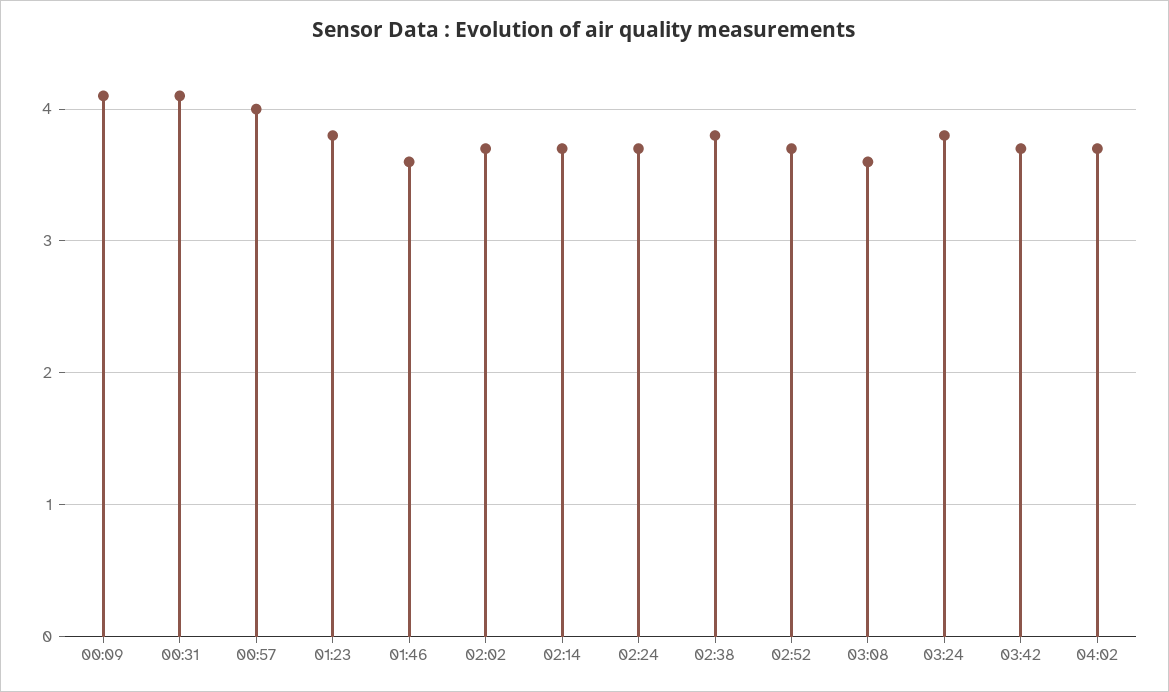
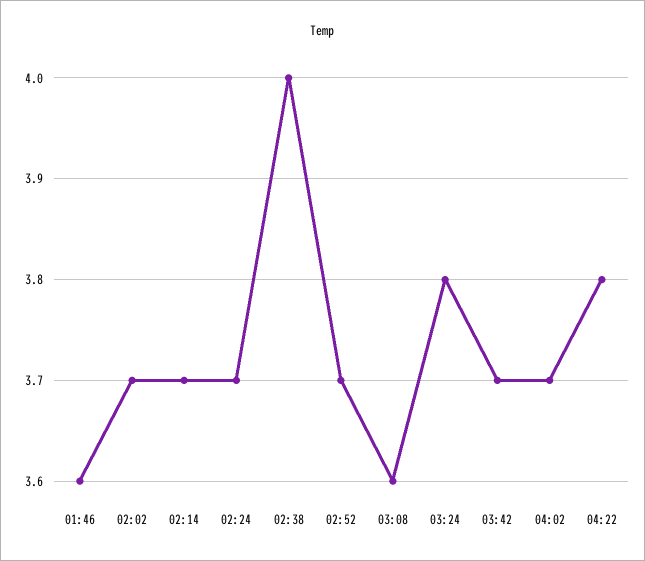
00:09: 4.1 -> none
00:31: 4.1 -> none
00:57: 4 -> none
01:23: 3.8 -> none
02:38: 3.8 -> 4
04:22: none -> 3.8

